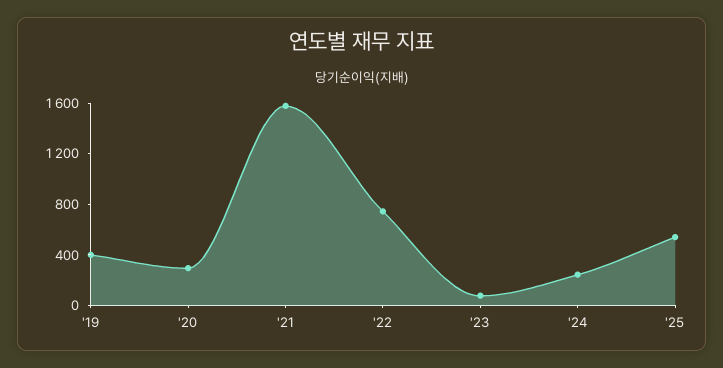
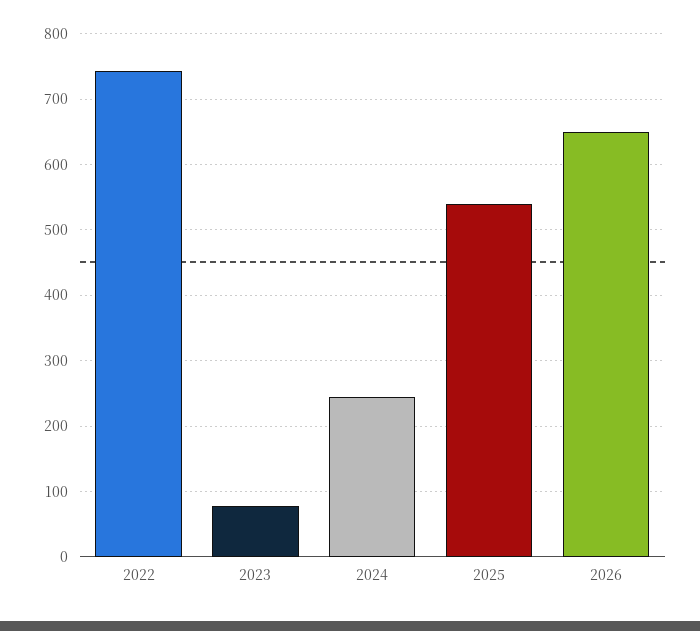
'19: 400 -> none
'20: 300 -> none
'21: 1600 -> none
2026: none -> 650

